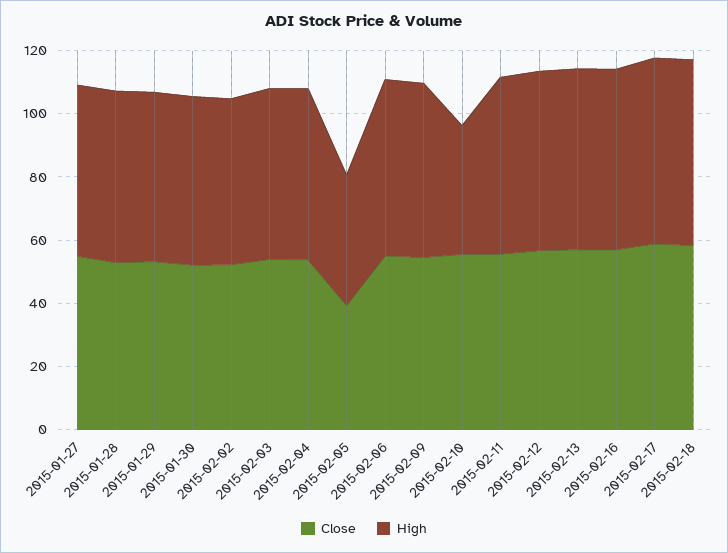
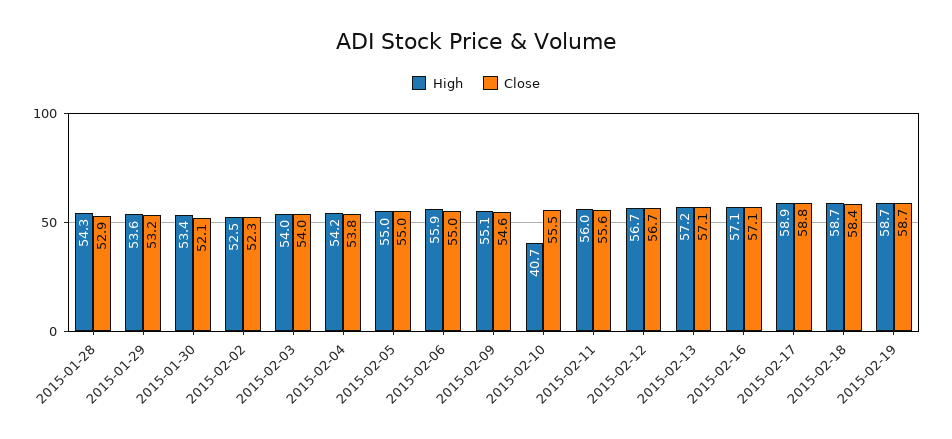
Close, 2015-01-27: 55 -> none
High, 2015-01-27: 55 -> none
Close, 2015-02-05: 40 -> 55
High, 2015-02-05: 40 -> 55
High, 2015-02-19: none -> 58.7
Close, 2015-02-19: none -> 58.7

